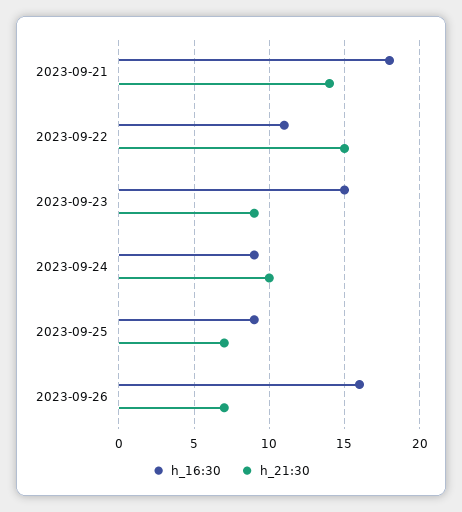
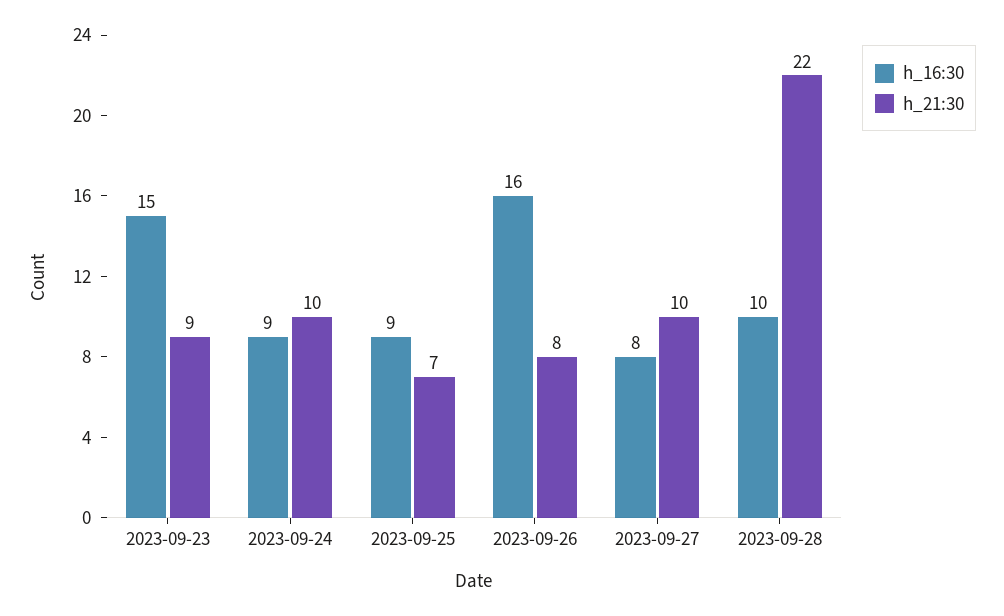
h_16:30, 2023-09-21: 18 -> none
h_21:30, 2023-09-21: 14 -> none
h_16:30, 2023-09-22: 11 -> none
h_21:30, 2023-09-22: 15 -> none
h_21:30, 2023-09-26: 7 -> 8
h_16:30, 2023-09-27: none -> 8
h_21:30, 2023-09-27: none -> 10
h_16:30, 2023-09-28: none -> 10
h_21:30, 2023-09-28: none -> 22

